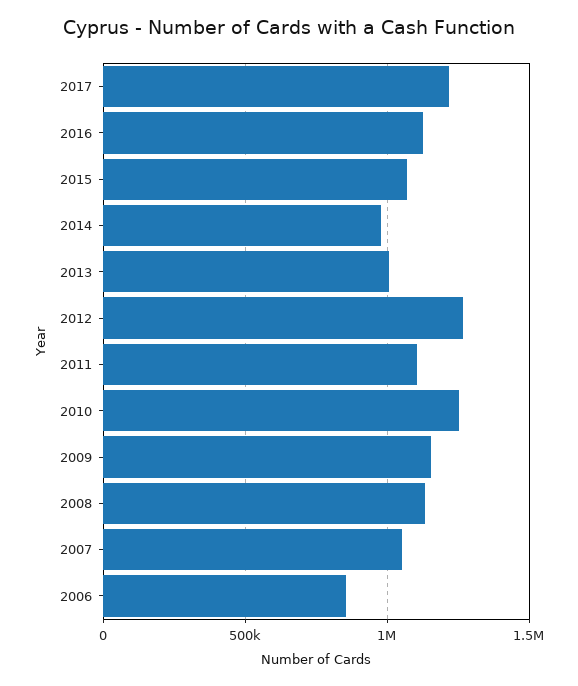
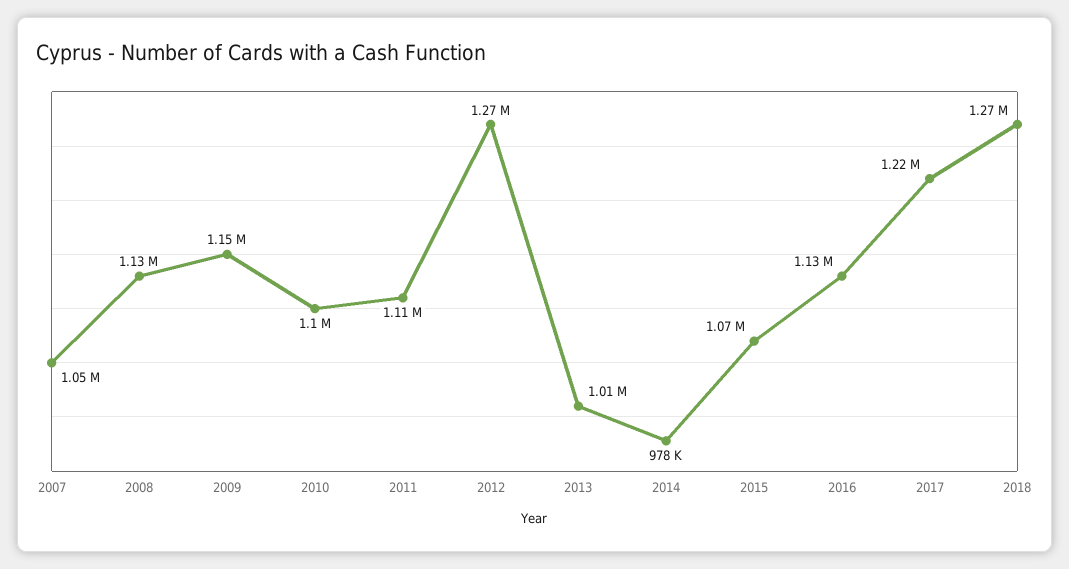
2010: 1250000 -> 1100000
2006: 850000 -> none
2018: none -> 1270000

